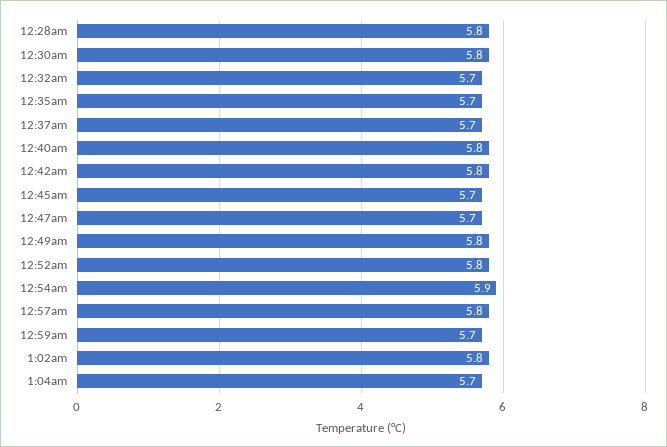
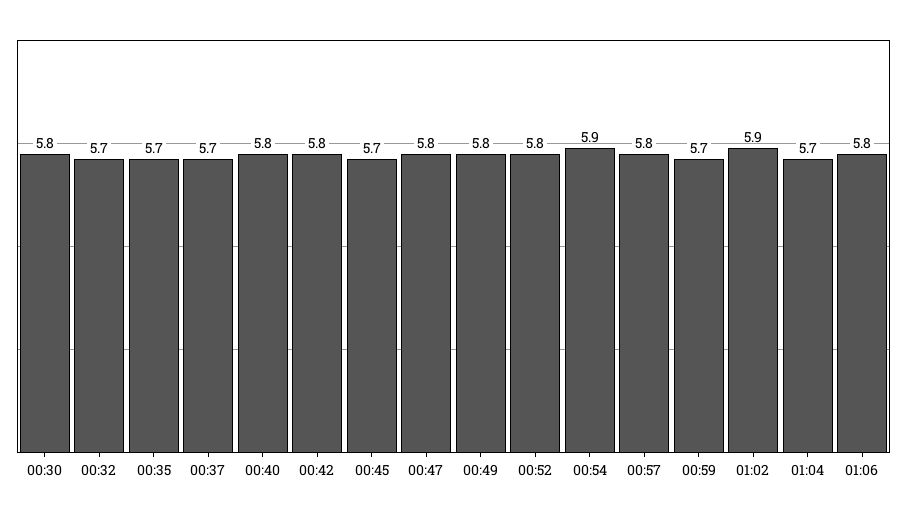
12:28am: 5.8 -> none
12:47am: 5.7 -> 5.8
1:02am: 5.8 -> 5.9
01:06: none -> 5.8

